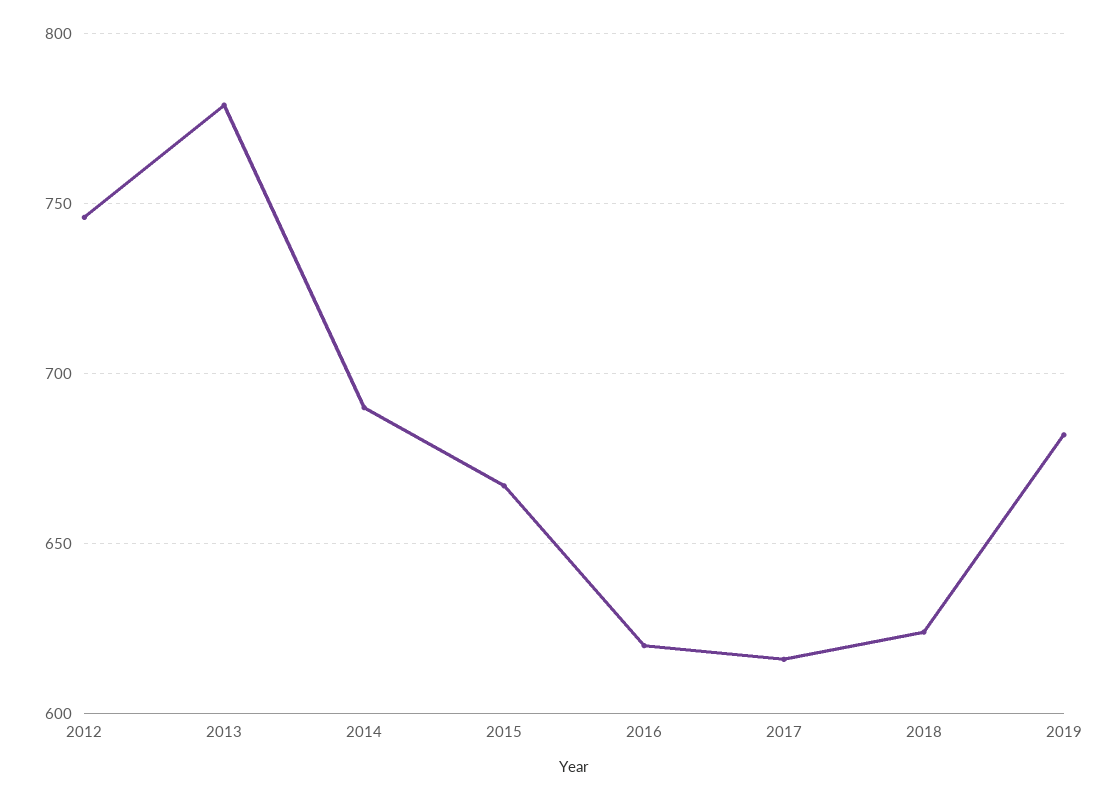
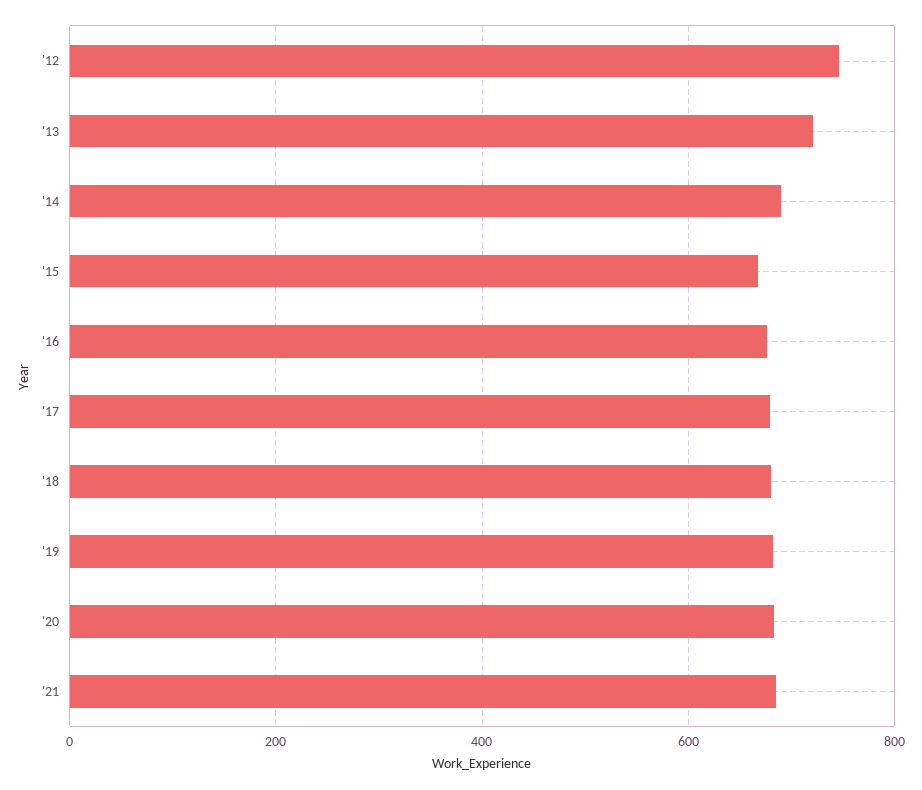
2013: 780 -> 720
2016: 620 -> 680
2017: 615 -> 680
2018: 625 -> 680
'20: none -> 680
'21: none -> 680

